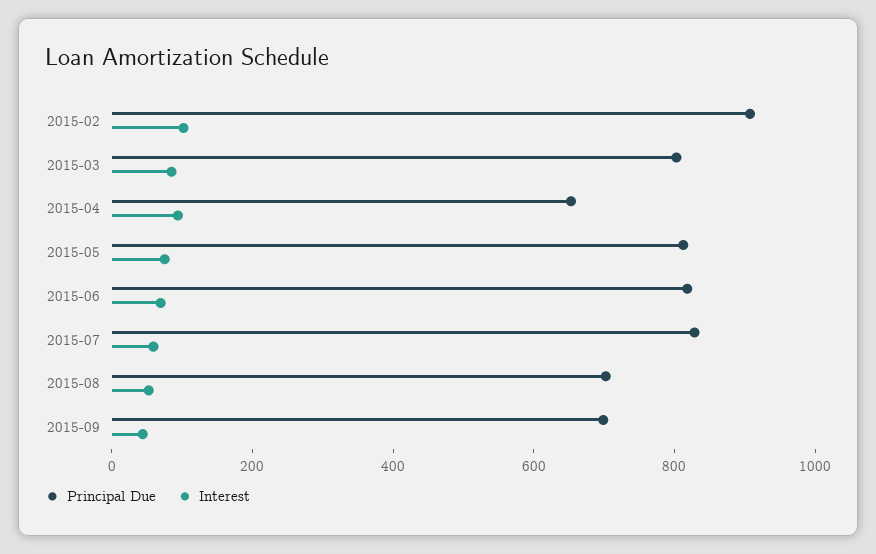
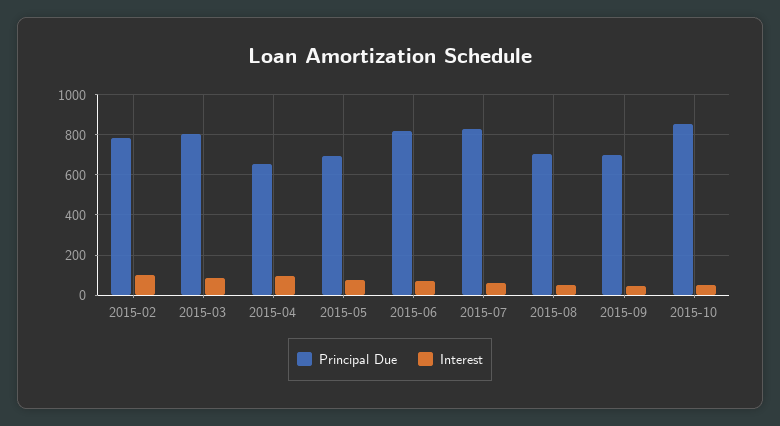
Principal Due, 2015-02: 900 -> 800
Principal Due, 2015-05: 800 -> 700
Principal Due, 2015-10: none -> 850
Interest, 2015-10: none -> 50

